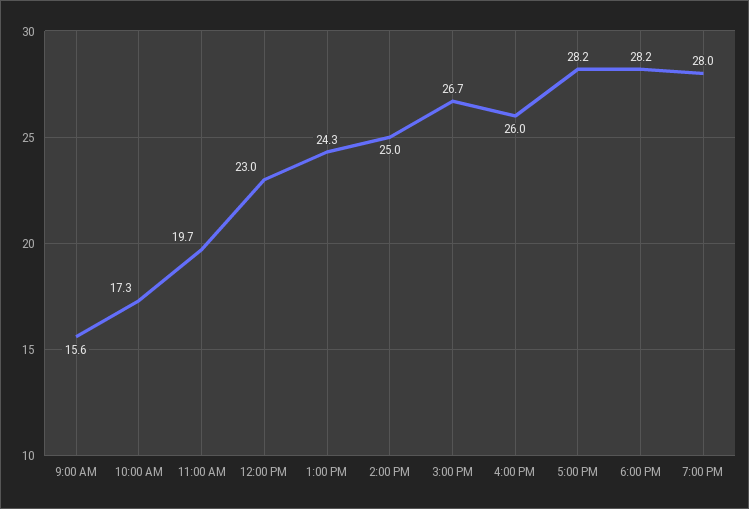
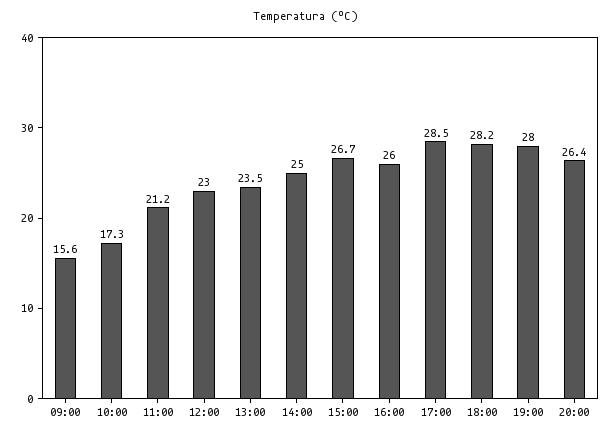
11:00 AM: 19.7 -> 21.2
1:00 PM: 24.3 -> 23.5
5:00 PM: 28.2 -> 28.5
20:00: none -> 26.4

